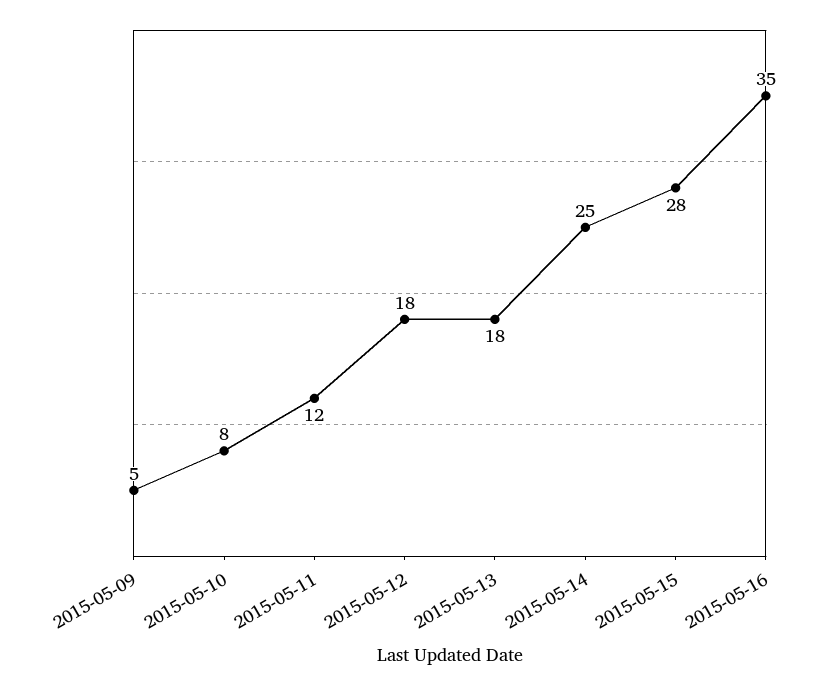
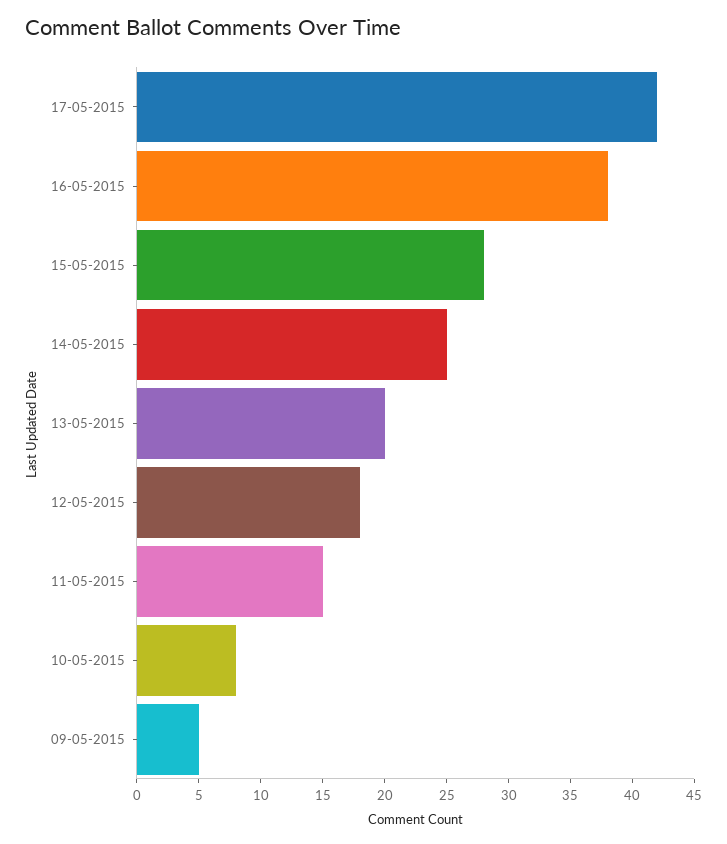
2015-05-11: 12 -> 15
2015-05-13: 18 -> 20
2015-05-16: 35 -> 38
17-05-2015: none -> 42

